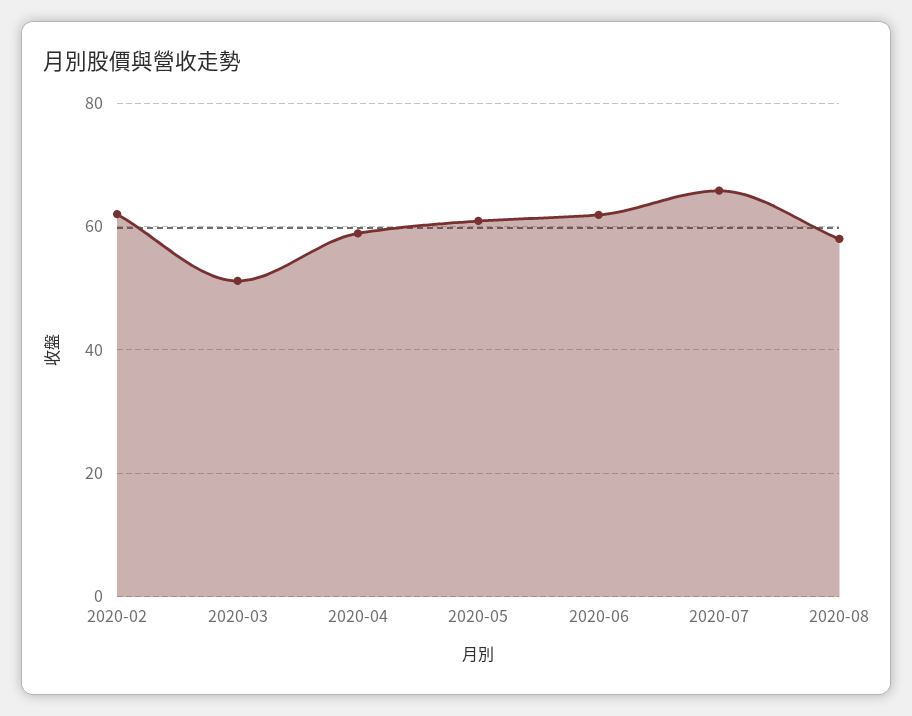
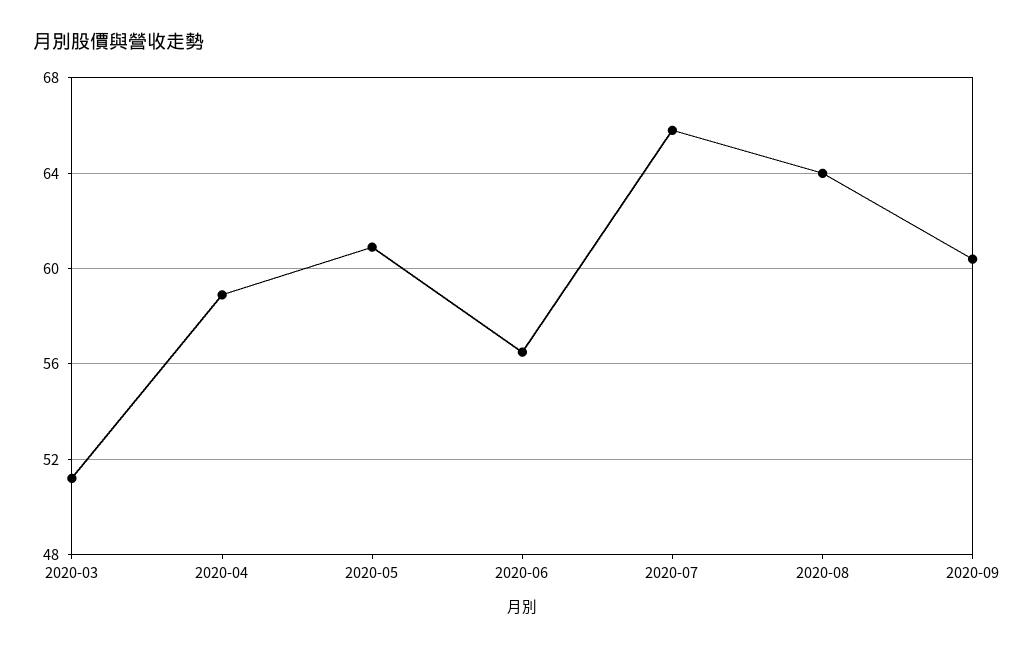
2020-02: 62 -> none
2020-06: 62 -> 56.5
2020-08: 58 -> 64
2020-09: none -> 60.5

